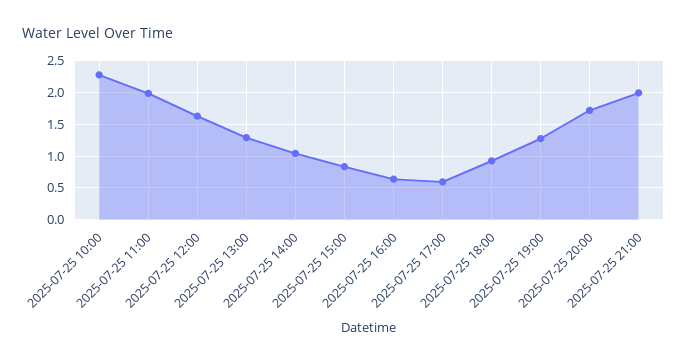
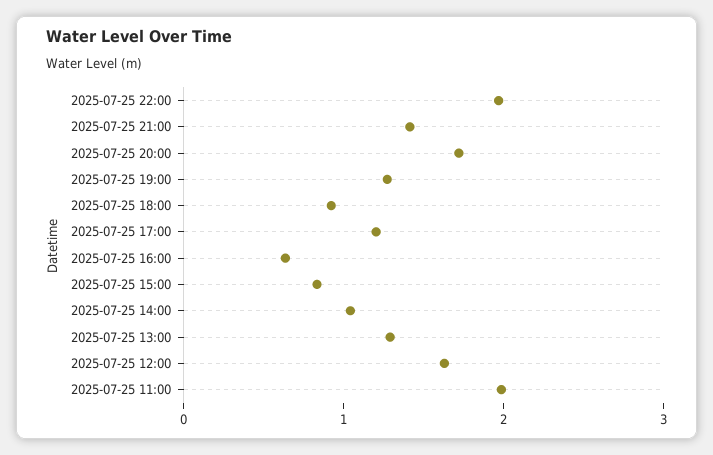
2025-07-25 10:00: 2.3 -> none
2025-07-25 17:00: 0.6 -> 1.2
2025-07-25 21:00: 2 -> 1.4
2025-07-25 22:00: none -> 2

